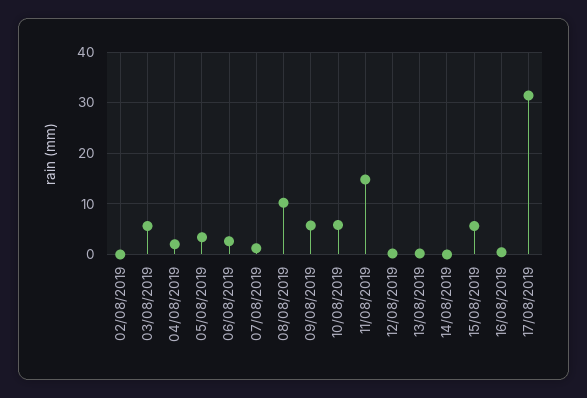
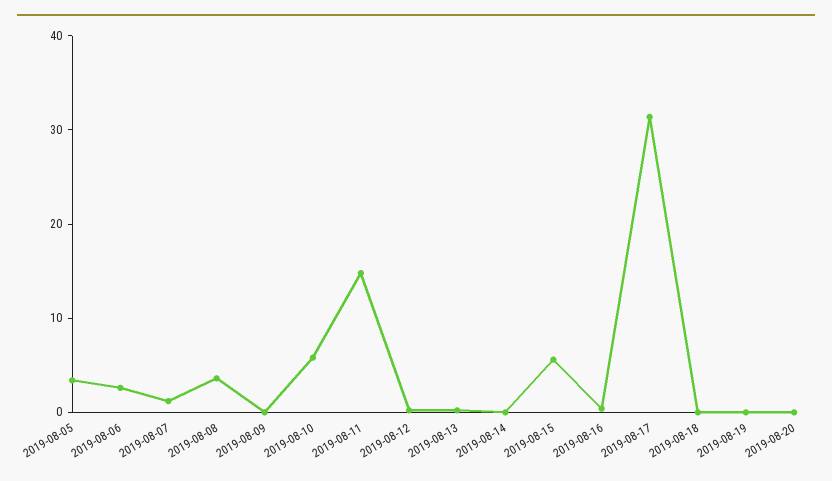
02/08/2019: 0 -> none
03/08/2019: 6 -> none
04/08/2019: 2 -> none
08/08/2019: 10 -> 4
09/08/2019: 6 -> 0
2019-08-18: none -> 0
2019-08-19: none -> 0
2019-08-20: none -> 0

